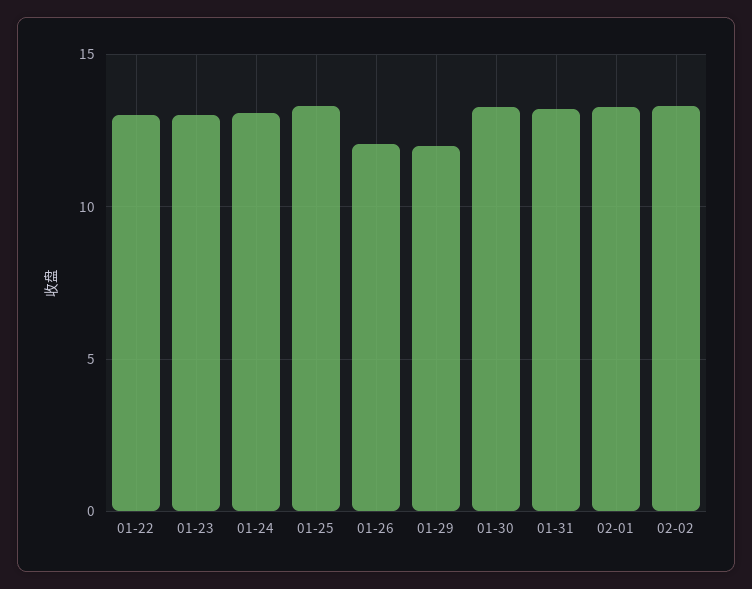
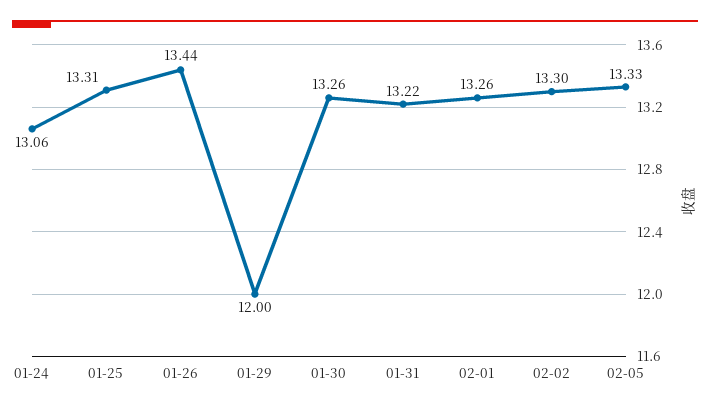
01-22: 13 -> none
01-23: 13 -> none
01-26: 12 -> 13.44
02-05: none -> 13.33

